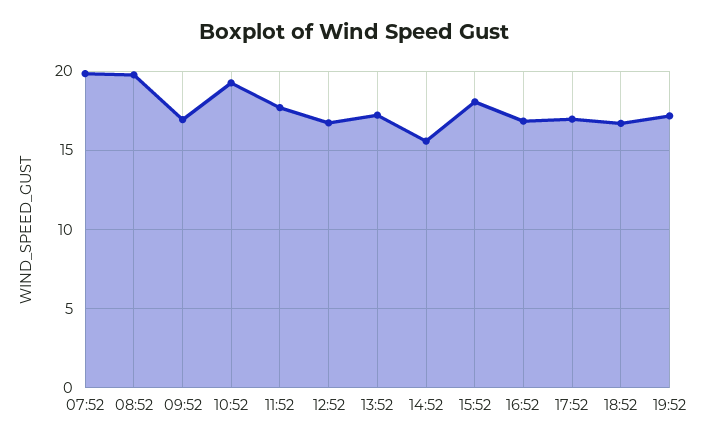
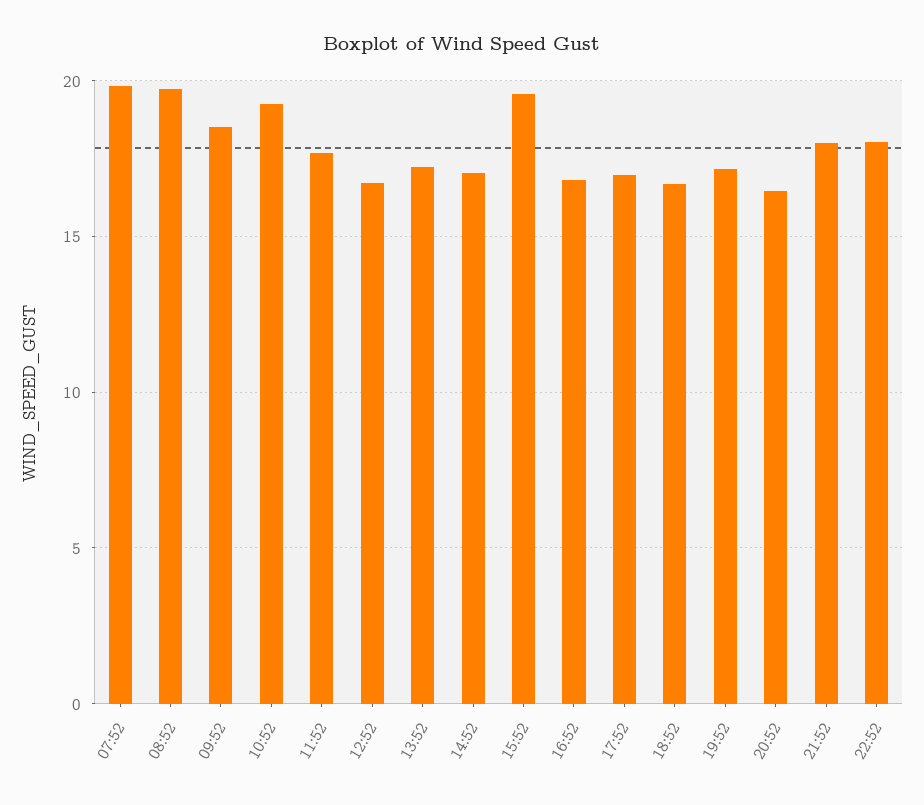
09:52: 17 -> 18.5
14:52: 15.5 -> 17
15:52: 18 -> 19.5
20:52: none -> 16.5
21:52: none -> 18
22:52: none -> 18

